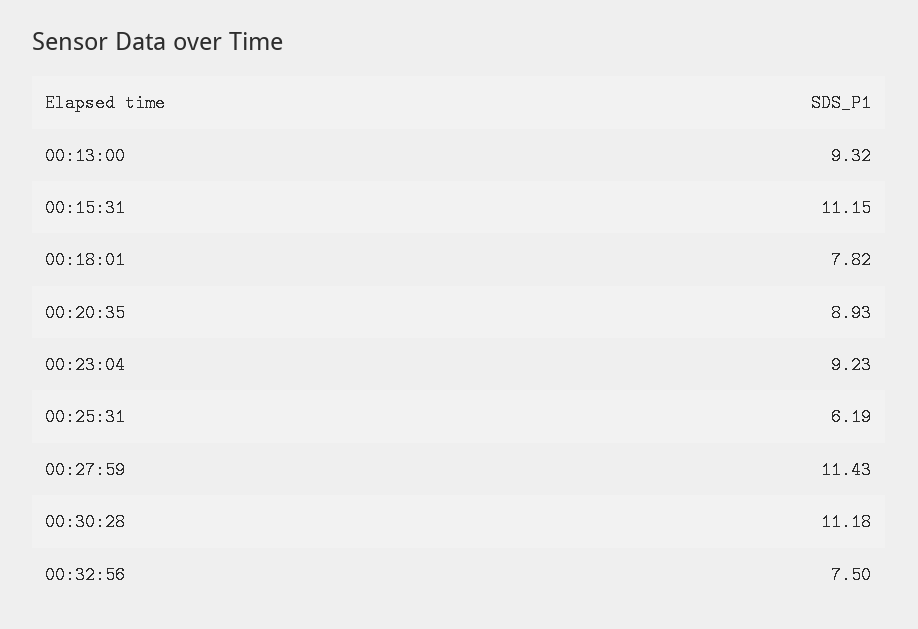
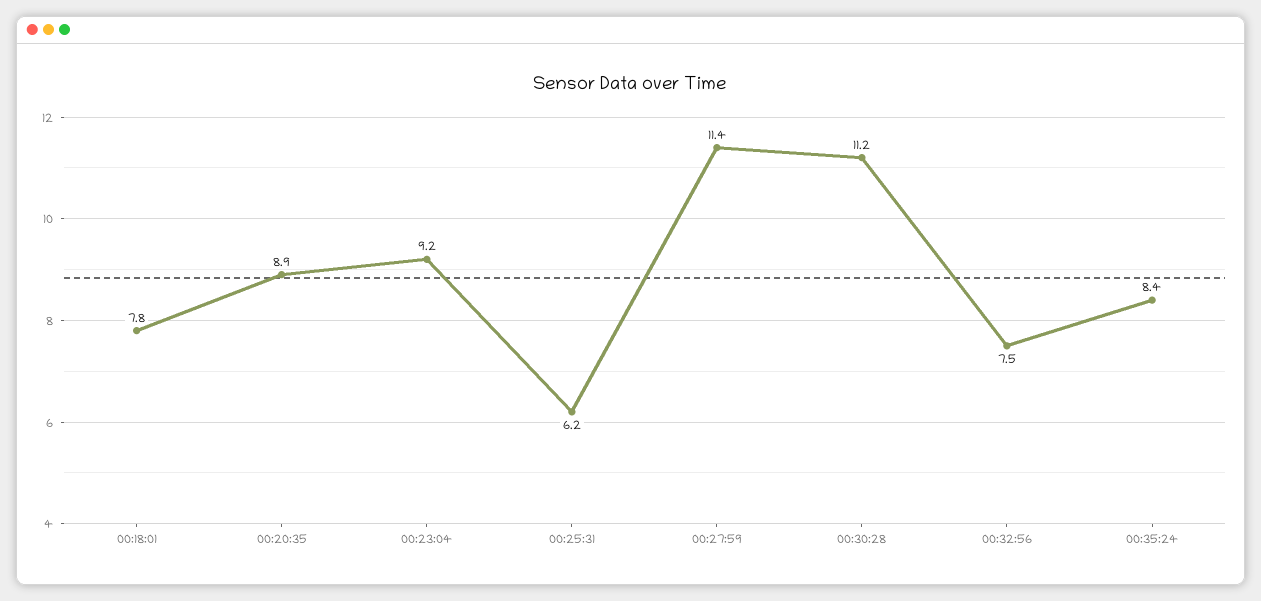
00:13:00: 9.32 -> none
00:15:31: 11.15 -> none
00:35:24: none -> 8.4

